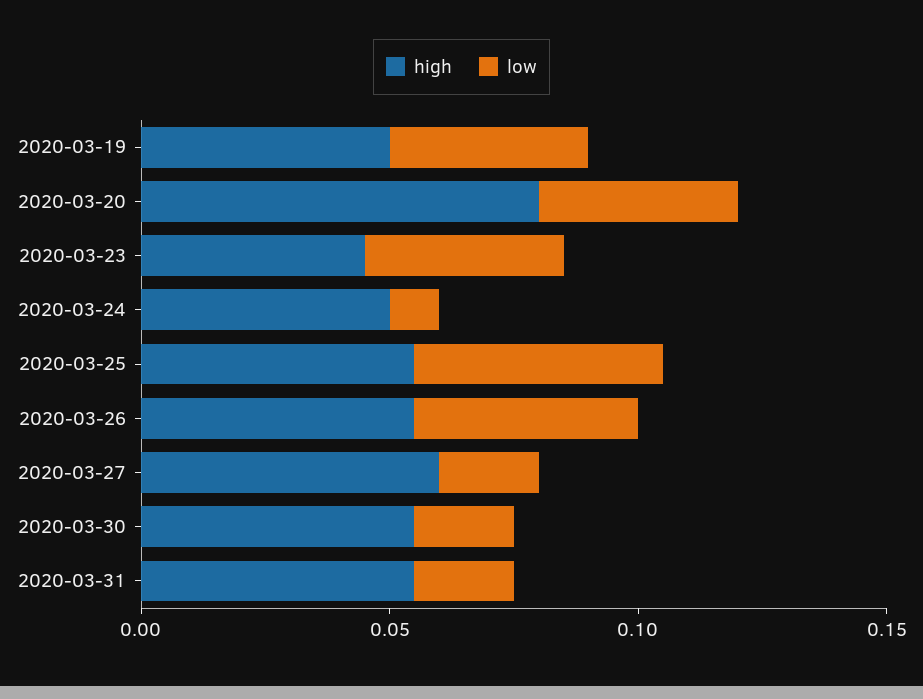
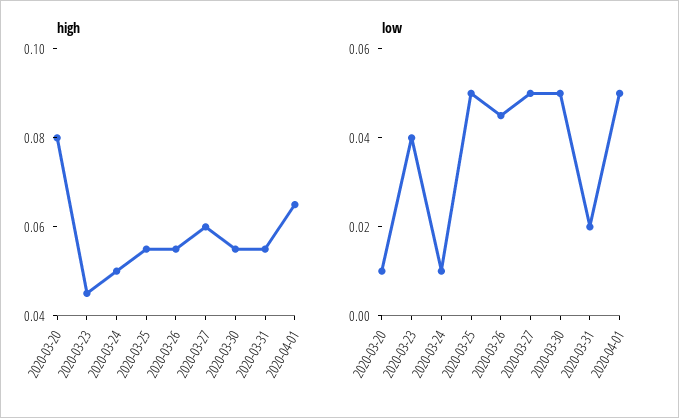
high, 2020-03-19: 0.05 -> none
low, 2020-03-19: 0.04 -> none
low, 2020-03-20: 0.04 -> 0.01
low, 2020-03-27: 0.02 -> 0.05
low, 2020-03-30: 0.02 -> 0.05
high, 2020-04-01: none -> 0.065
low, 2020-04-01: none -> 0.05

